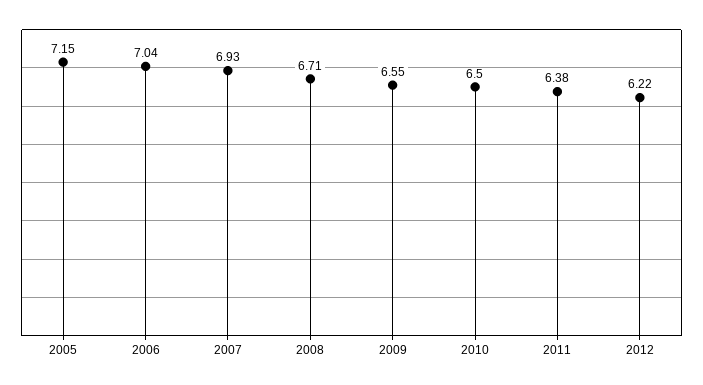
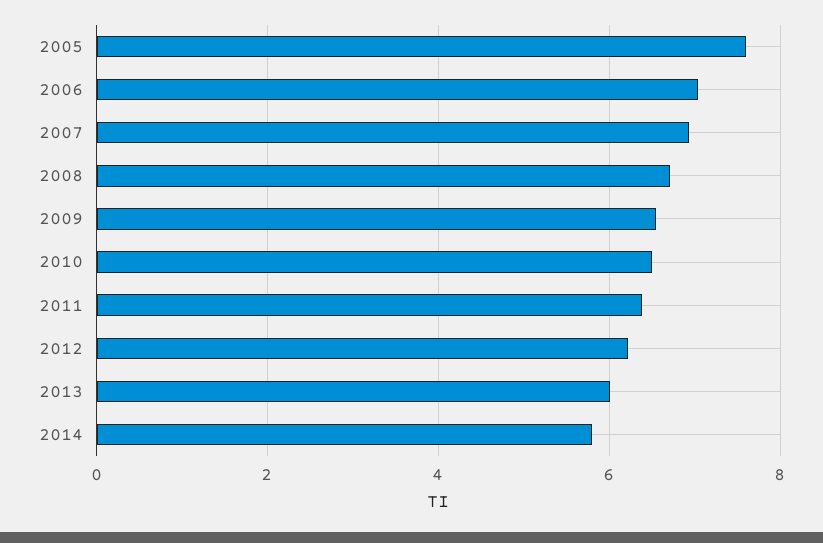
2005: 7.15 -> 7.6
2013: none -> 6
2014: none -> 5.8

